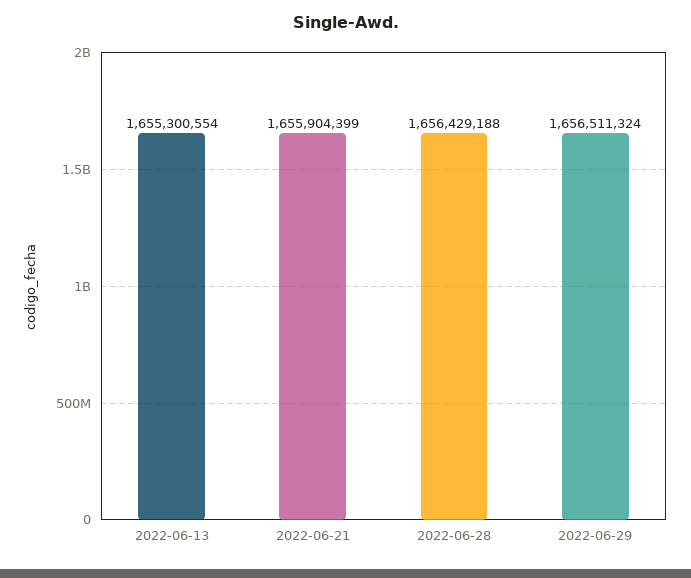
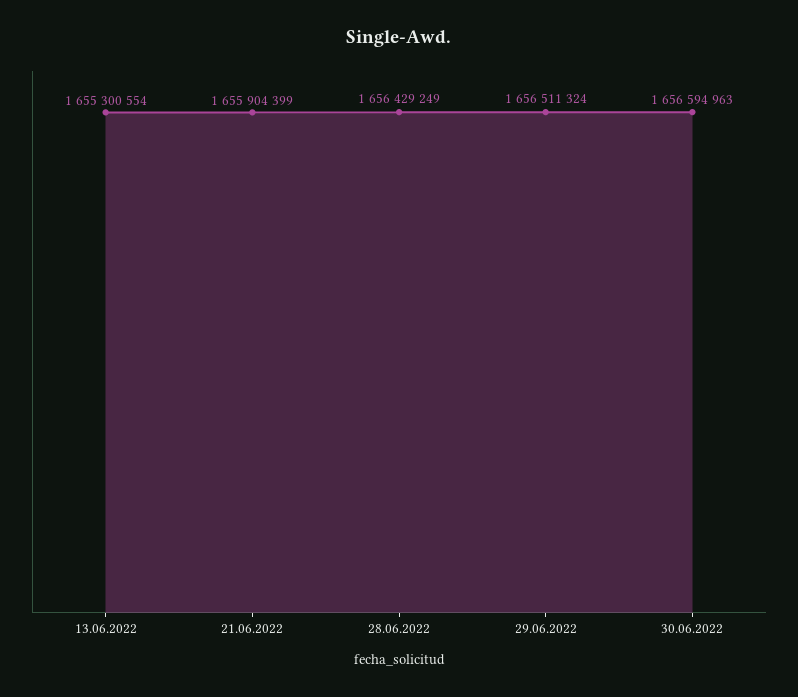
2022-06-28: 1656429188 -> 1656429249
30.06.2022: none -> 1656594963

